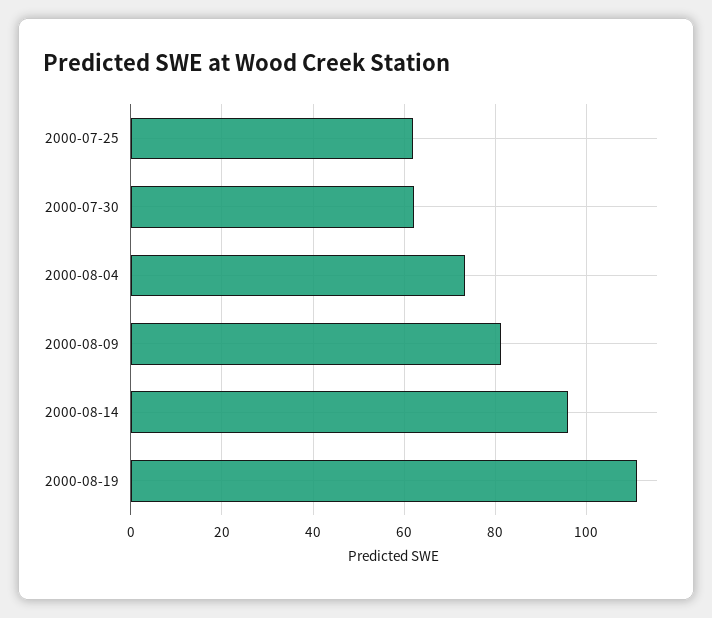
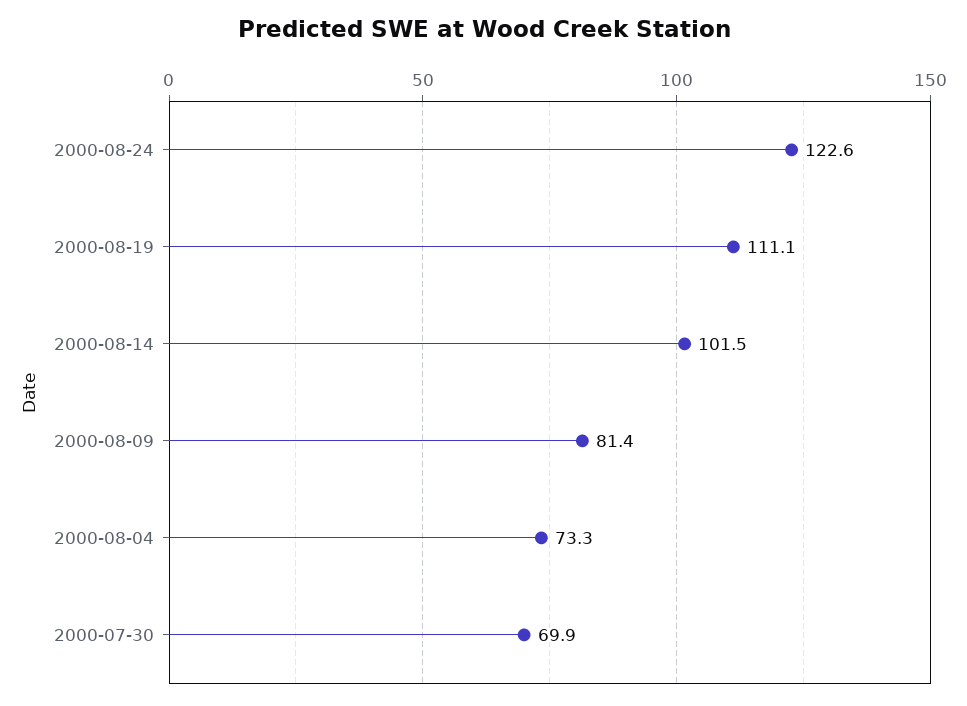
2000-07-25: 62 -> none
2000-07-30: 62 -> 69.9
2000-08-14: 96 -> 101.5
2000-08-24: none -> 122.6

